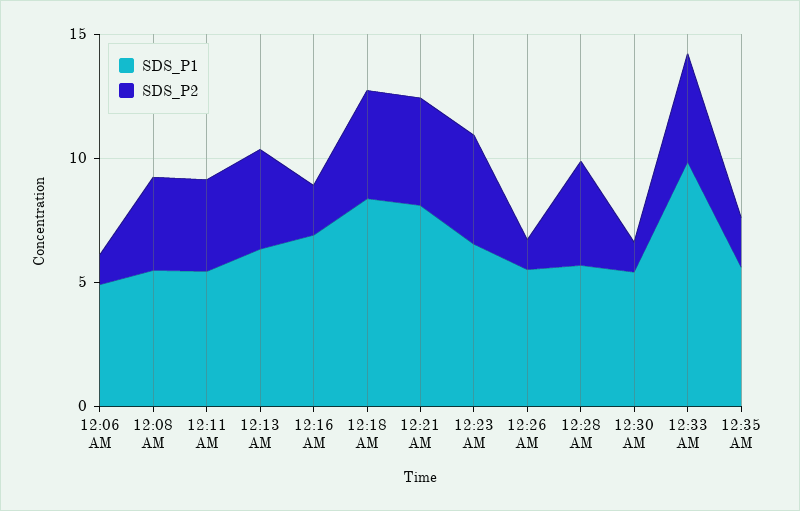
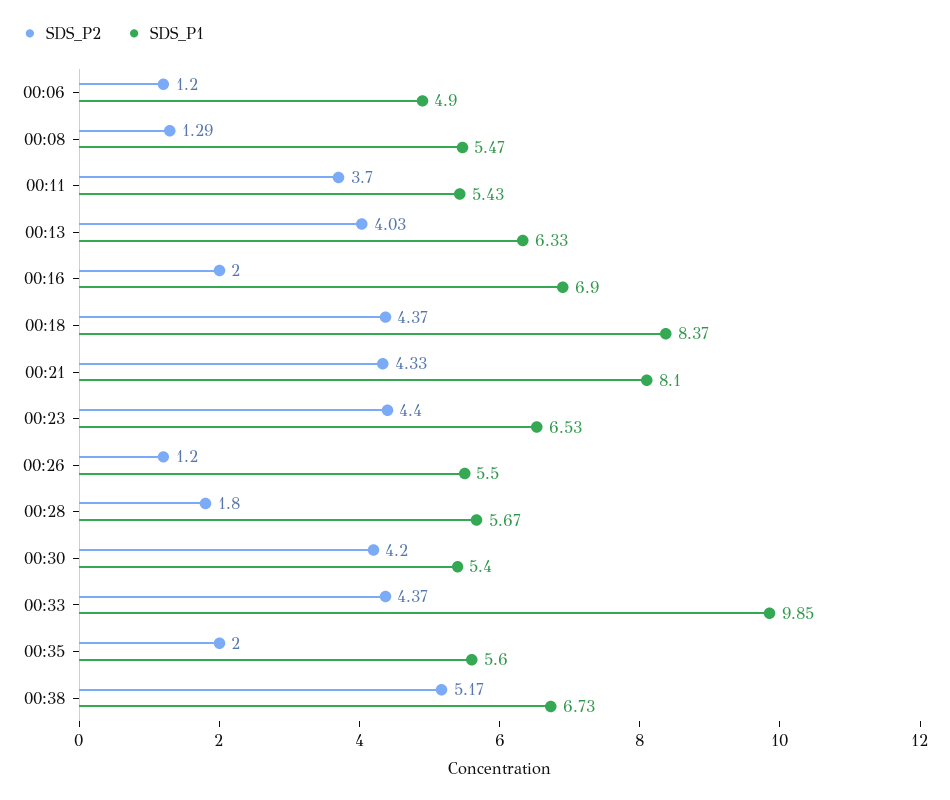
SDS_P2, 12:08 AM: 4 -> 1.29
SDS_P2, 12:28 AM: 4 -> 1.8
SDS_P2, 12:30 AM: 1 -> 4.2
SDS_P2, 00:38: none -> 5.17
SDS_P1, 00:38: none -> 6.73

